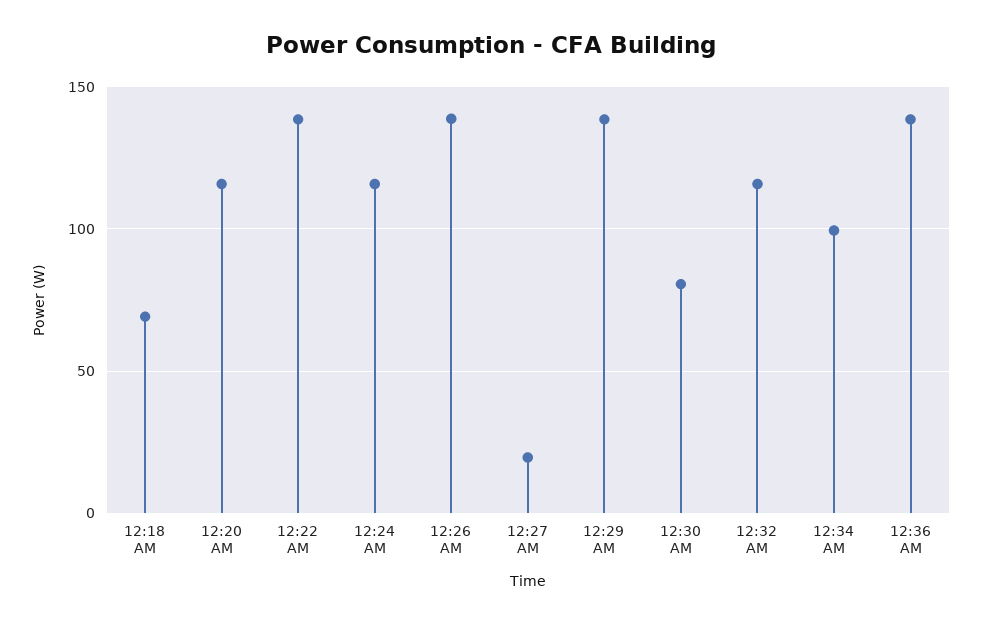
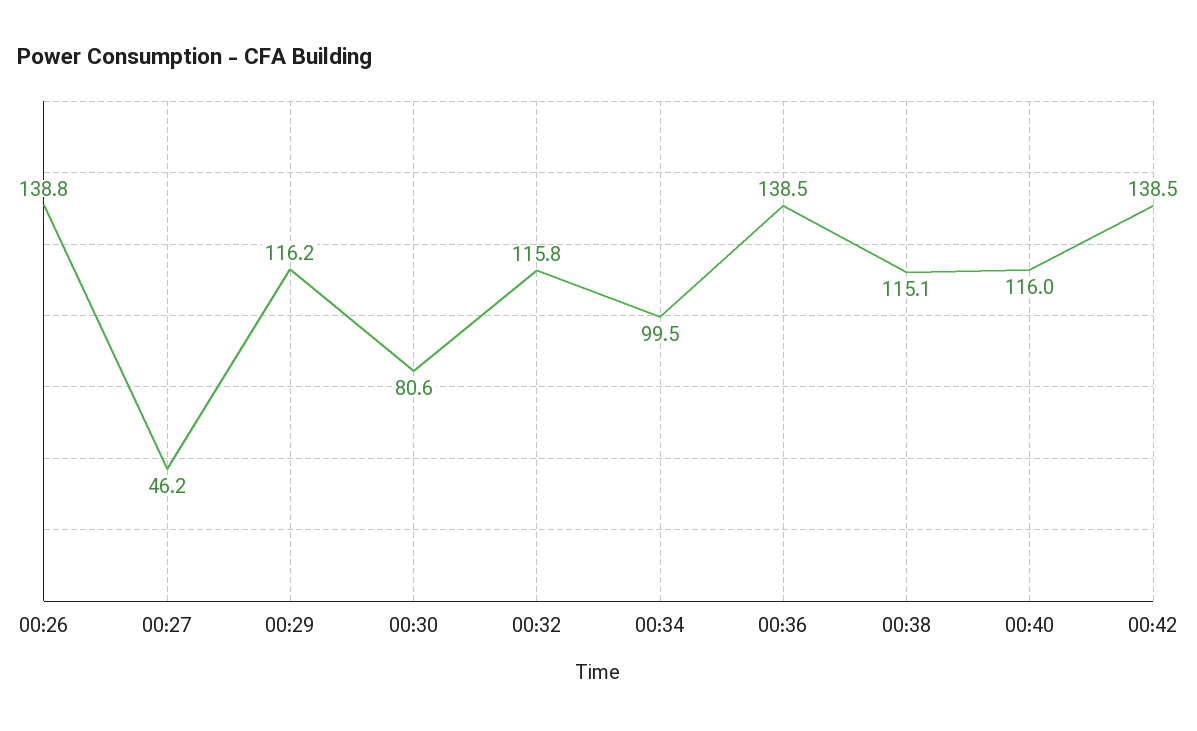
12:18 AM: 70 -> none
12:20 AM: 115 -> none
12:22 AM: 140 -> none
12:24 AM: 115 -> none
12:27 AM: 20 -> 46.2
12:29 AM: 140 -> 116.2
00:38: none -> 115.1
00:40: none -> 116
00:42: none -> 138.5

